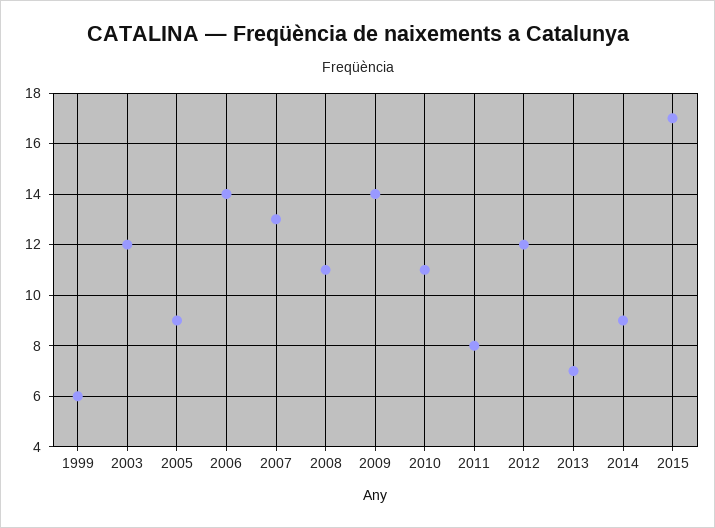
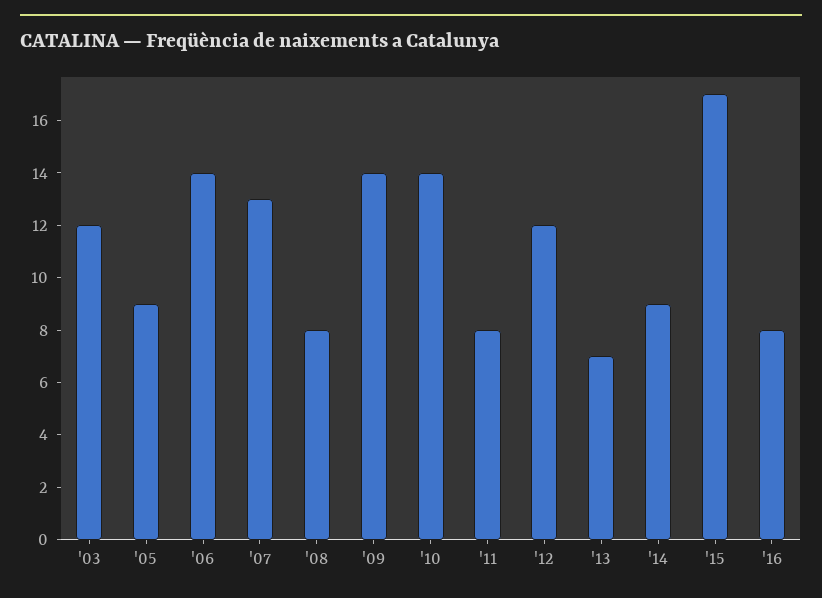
1999: 6 -> none
2008: 11 -> 8
2010: 11 -> 14
'16: none -> 8

